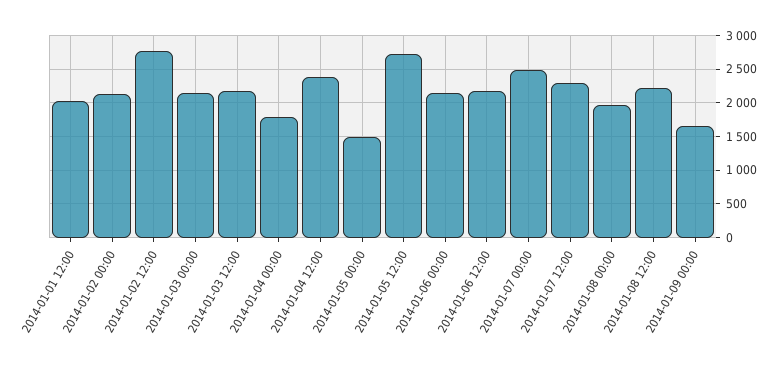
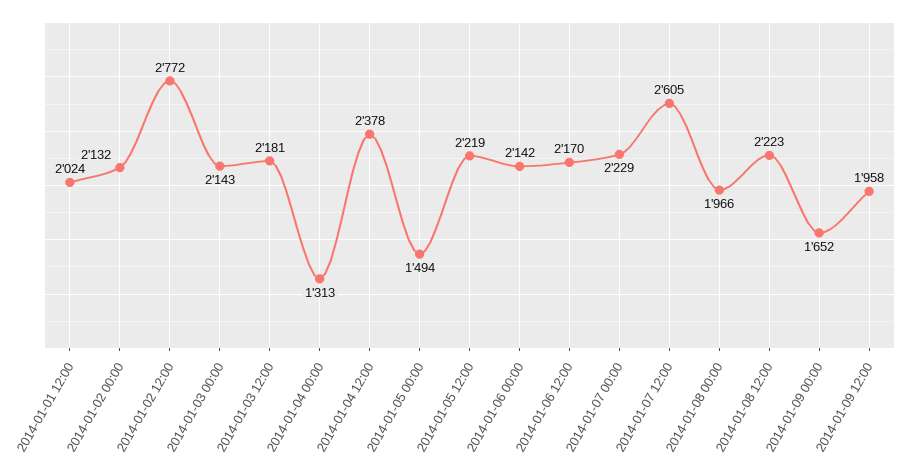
2014-01-04 00:00: 1800 -> 1313
2014-01-05 12:00: 2700 -> 2219
2014-01-07 00:00: 2500 -> 2229
2014-01-07 12:00: 2300 -> 2605
2014-01-09 12:00: none -> 1958

